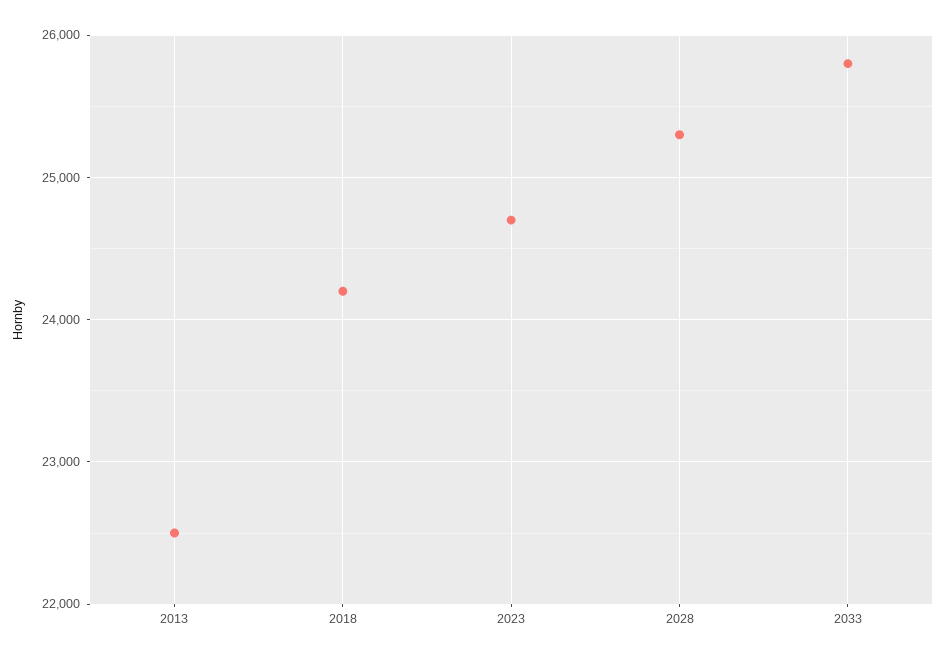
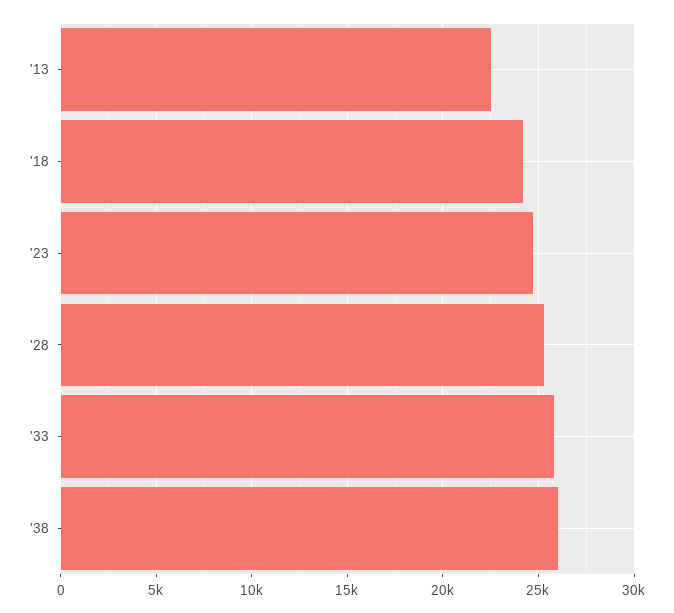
'38: none -> 26000

